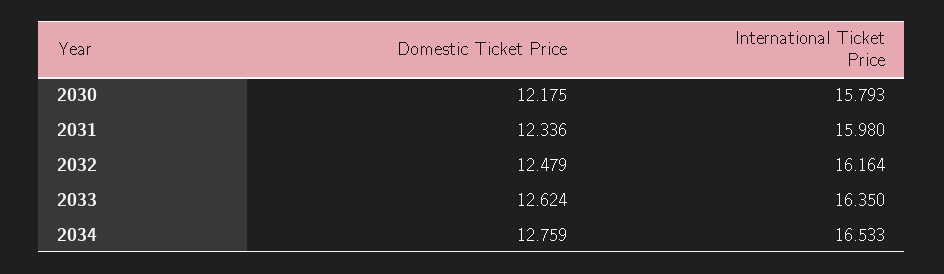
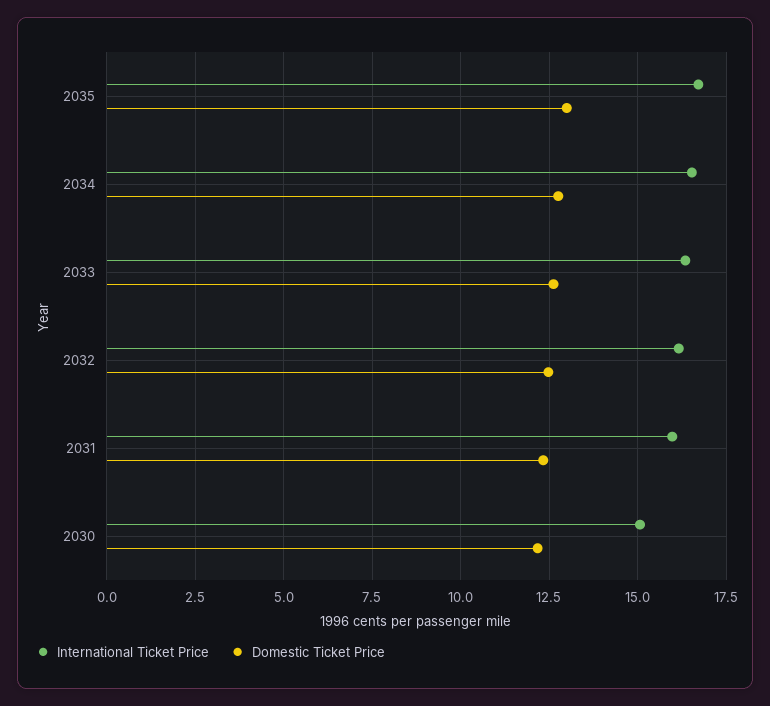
International Ticket Price, 2030: 15.793 -> 15
International Ticket Price, 2035: none -> 16.75
Domestic Ticket Price, 2035: none -> 13

